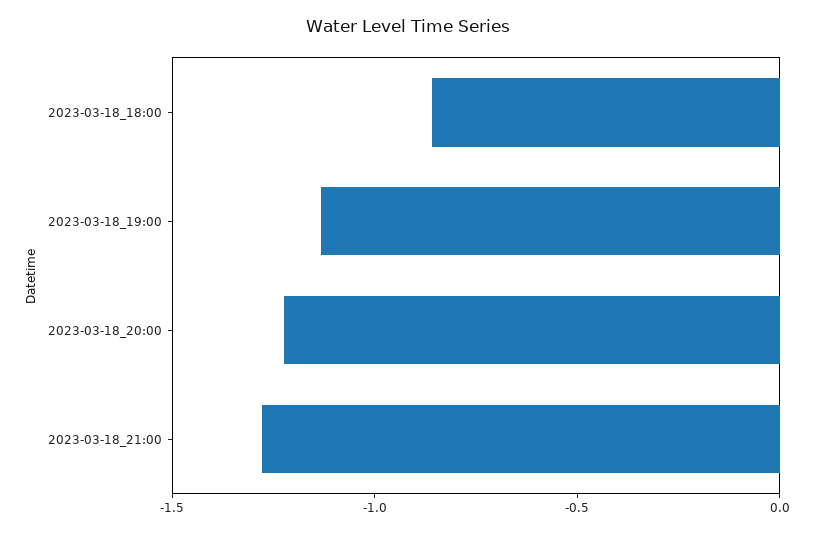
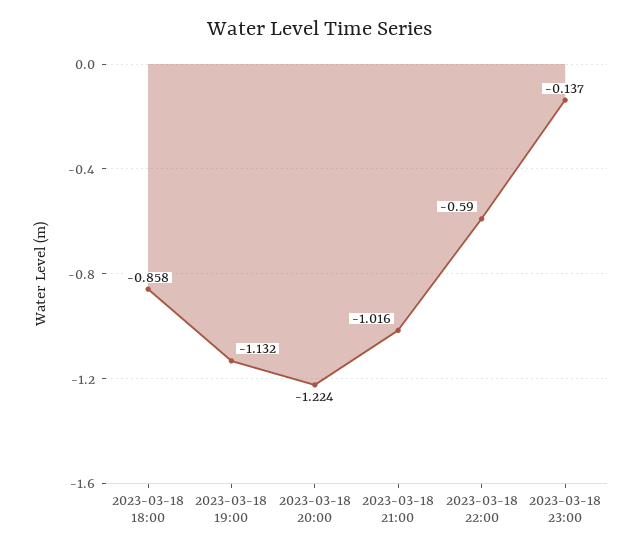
2023-03-18_21:00: -1.3 -> -1.016
2023-03-18 22:00: none -> -0.59
2023-03-18 23:00: none -> -0.137

